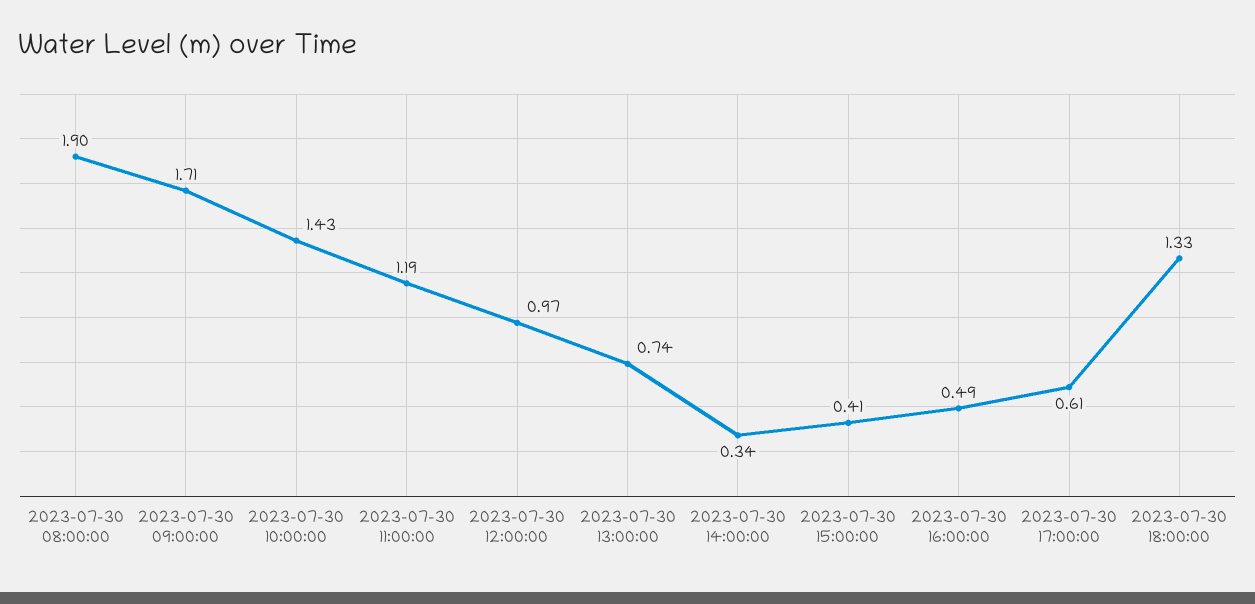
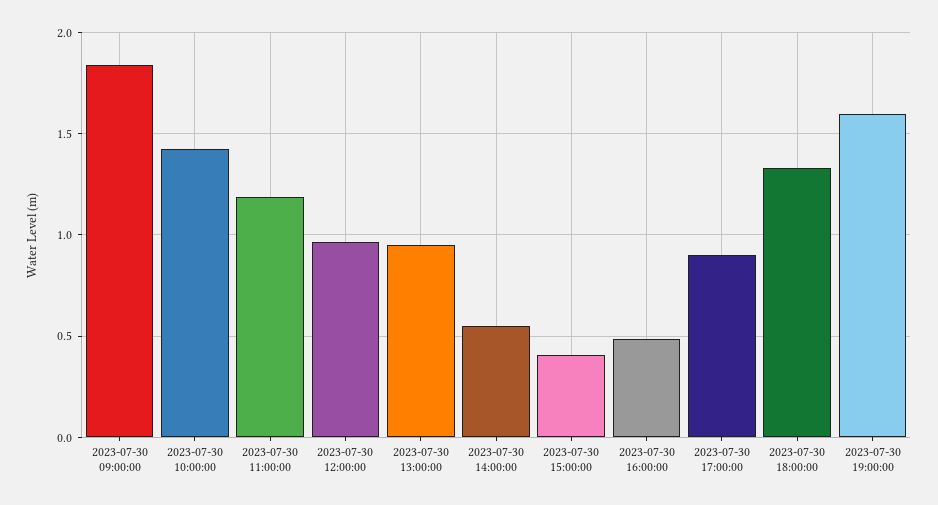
2023-07-30 08:00:00: 1.9 -> none
2023-07-30 09:00:00: 1.71 -> 1.85
2023-07-30 13:00:00: 0.74 -> 0.95
2023-07-30 14:00:00: 0.34 -> 0.55
2023-07-30 17:00:00: 0.61 -> 0.9
2023-07-30 19:00:00: none -> 1.6

